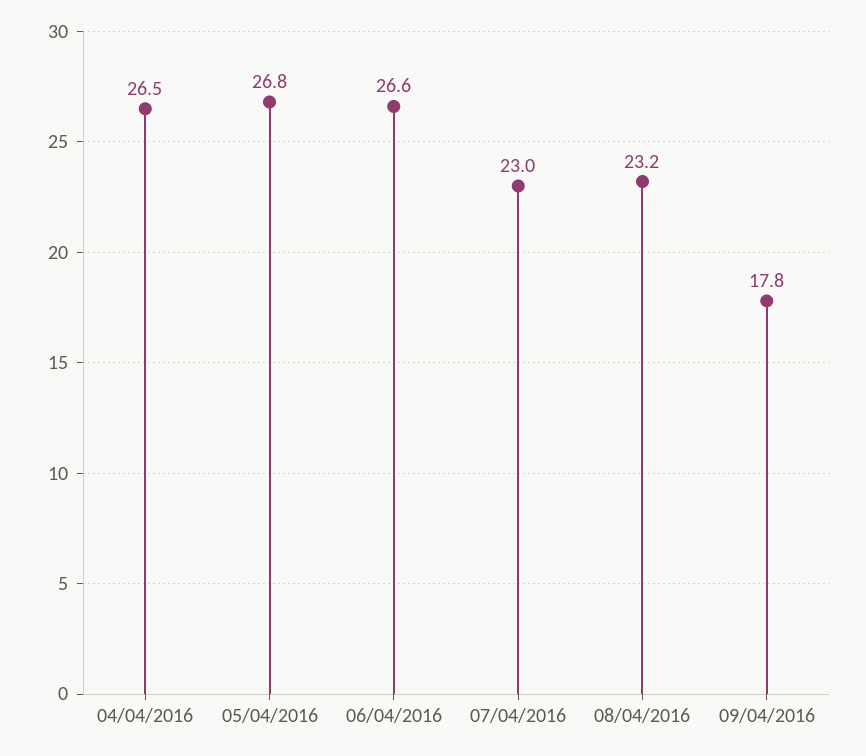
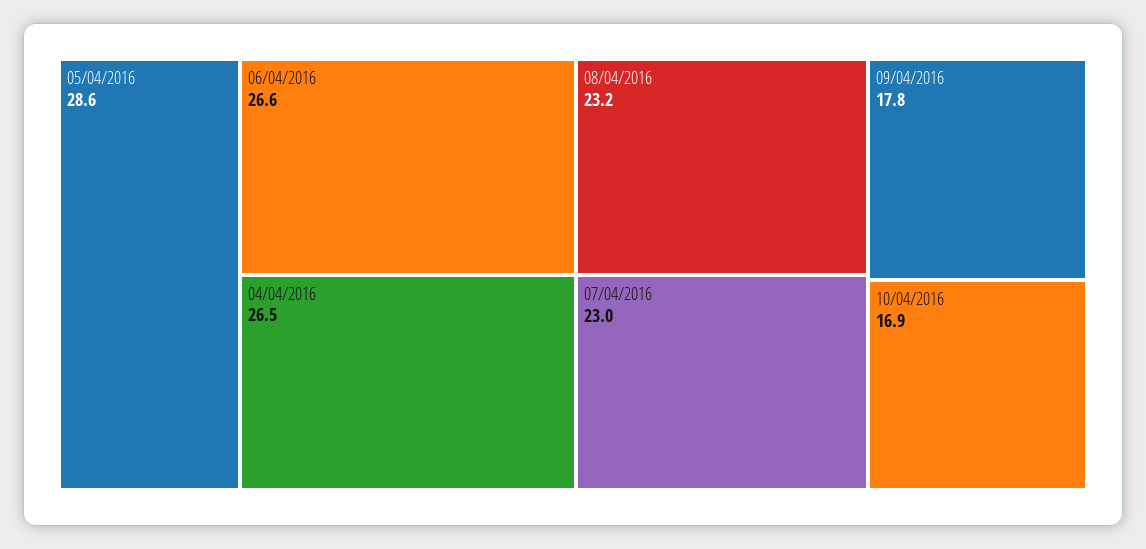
05/04/2016: 26.8 -> 28.6
10/04/2016: none -> 16.9

